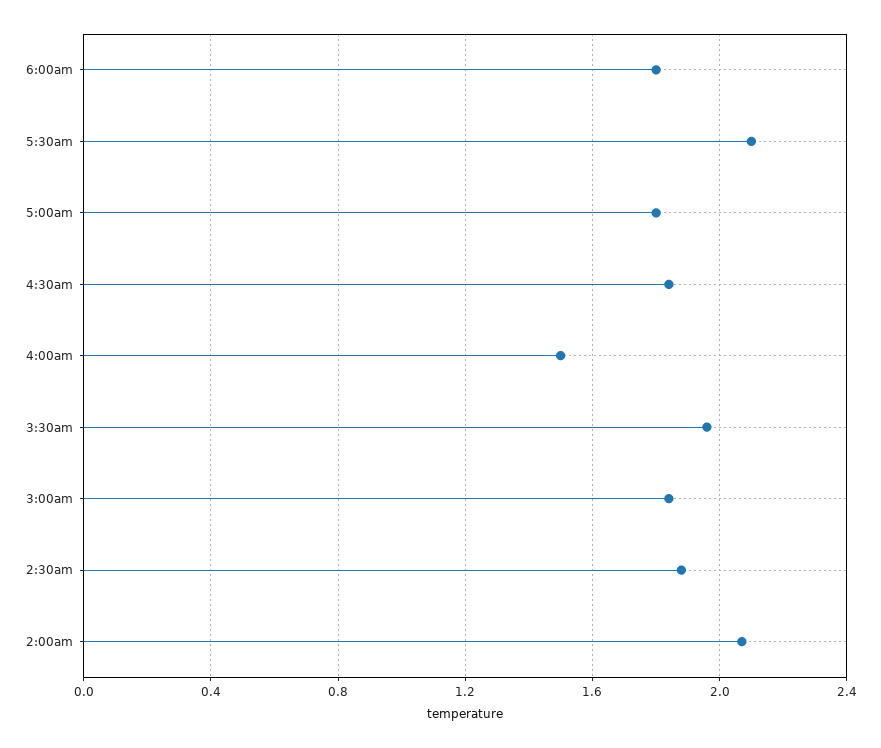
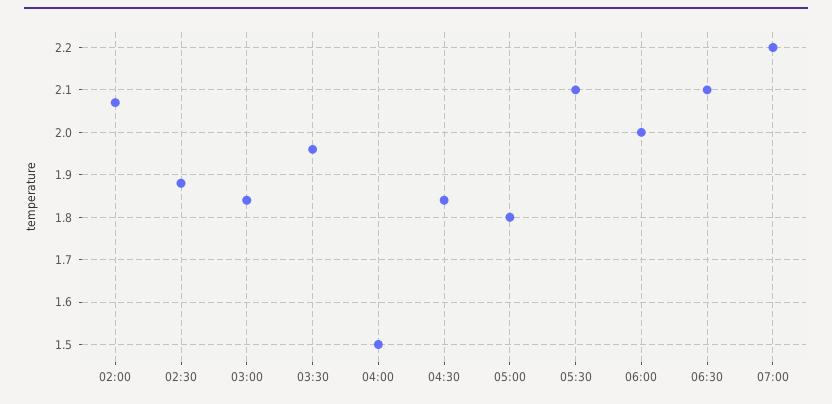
6:00am: 1.8 -> 2
06:30: none -> 2.1
07:00: none -> 2.2

